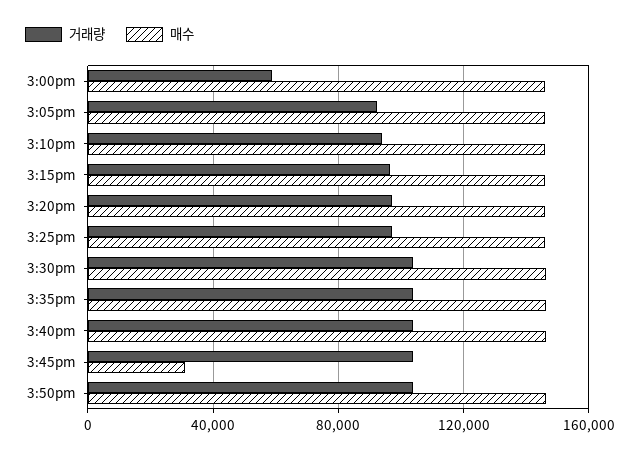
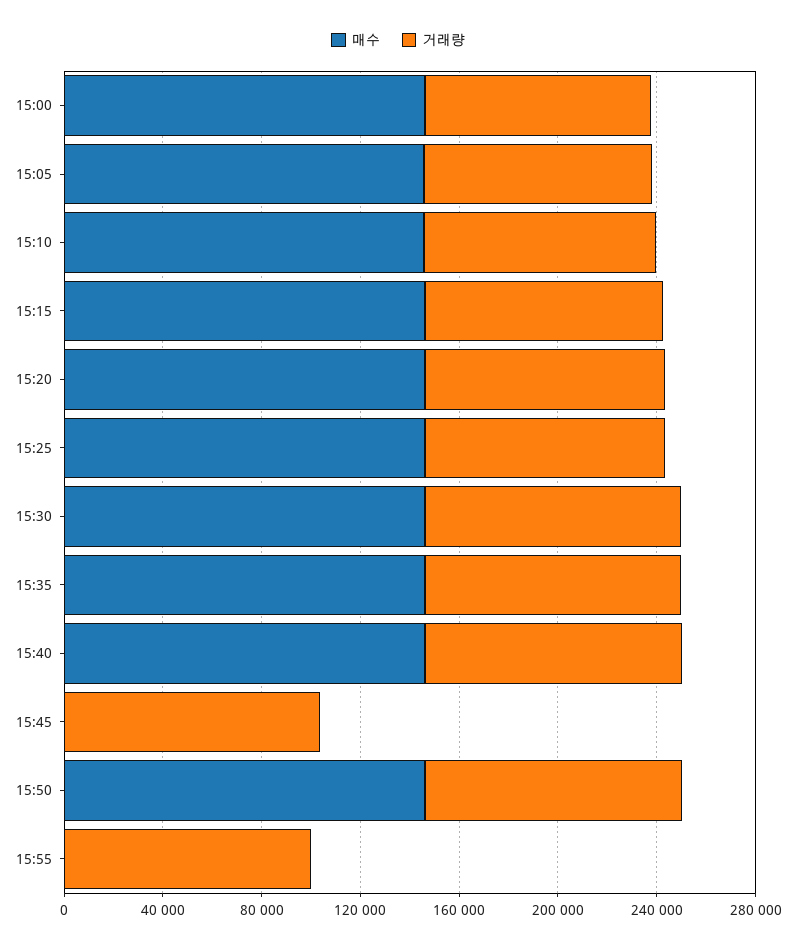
거래량, 3:00pm: 60000 -> 90000
매수, 3:45pm: 30000 -> 0
매수, 15:55: none -> 0
거래량, 15:55: none -> 100000

